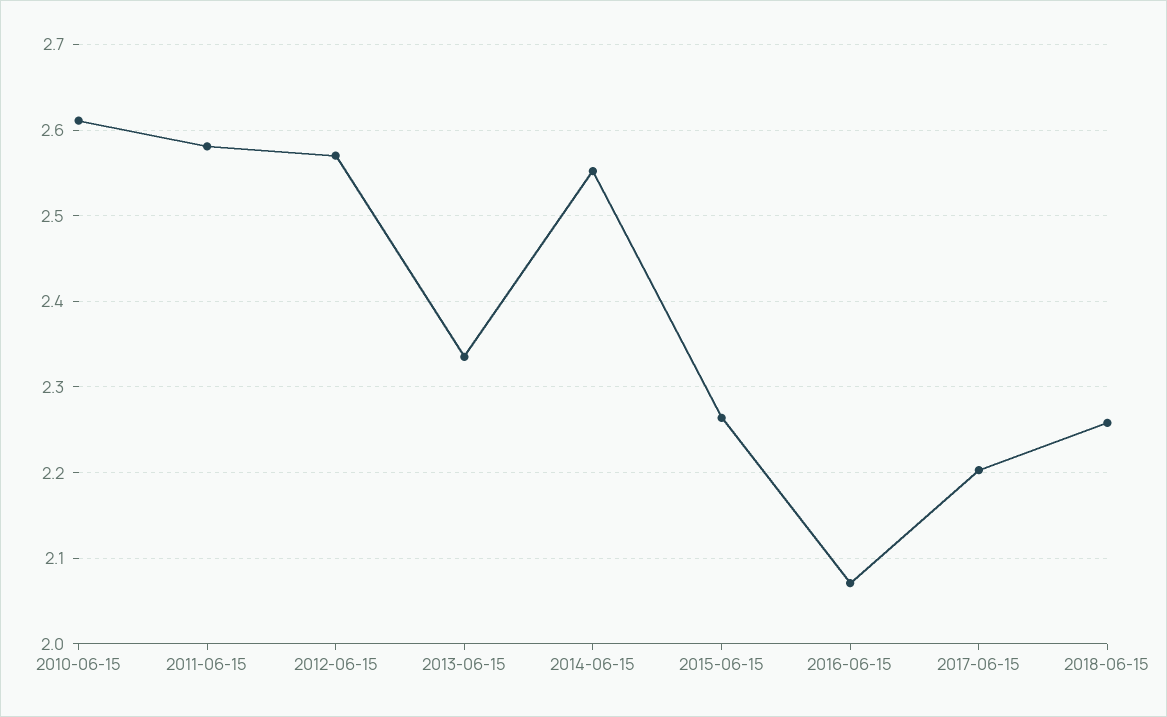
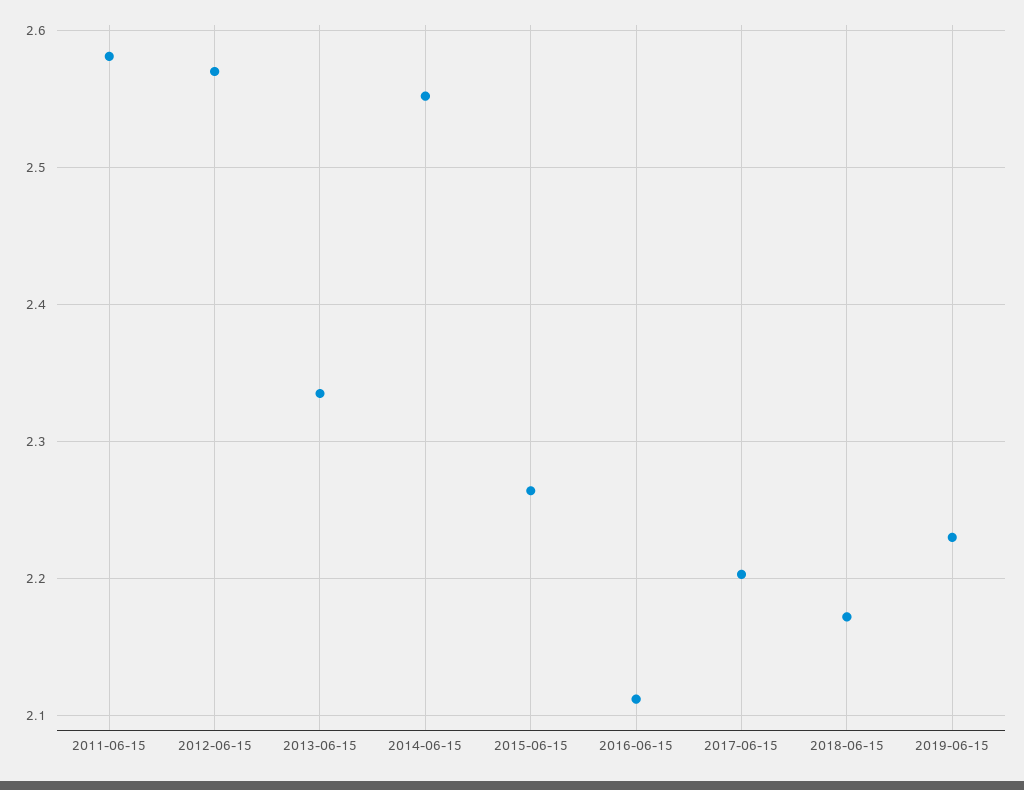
2010-06-15: 2.61 -> none
2016-06-15: 2.07 -> 2.11
2018-06-15: 2.26 -> 2.17
2019-06-15: none -> 2.23

